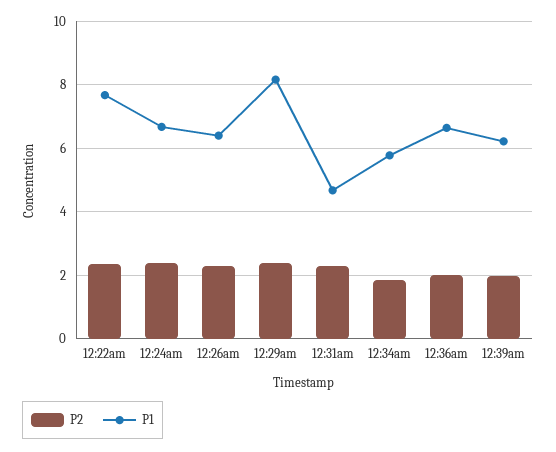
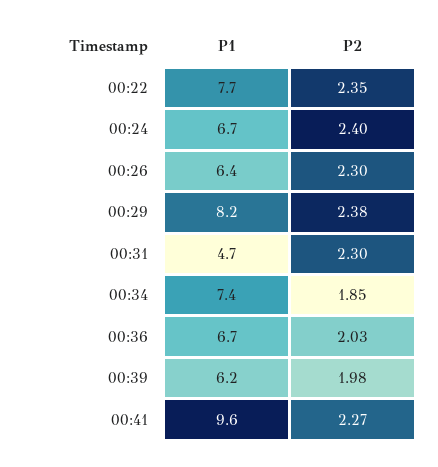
P1, 12:34am: 5.8 -> 7.4
P1, 00:41: none -> 9.6
P2, 00:41: none -> 2.27

